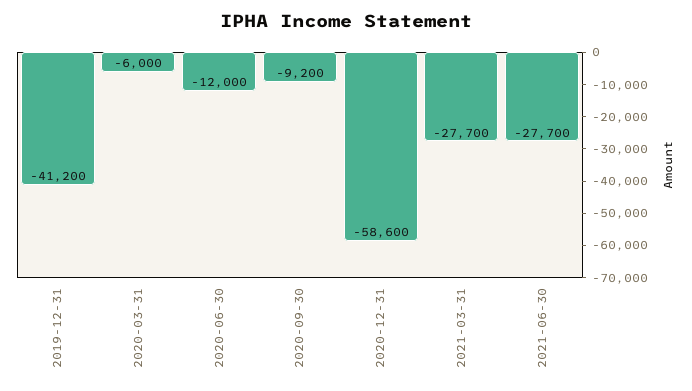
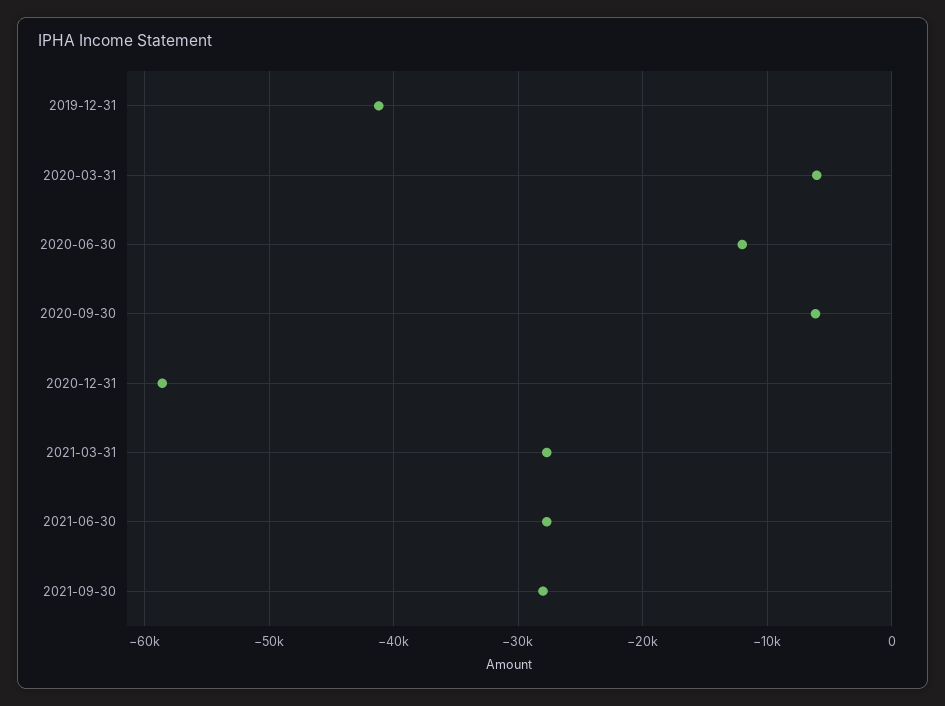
2020-09-30: -9200 -> -6000
2021-09-30: none -> -28000

